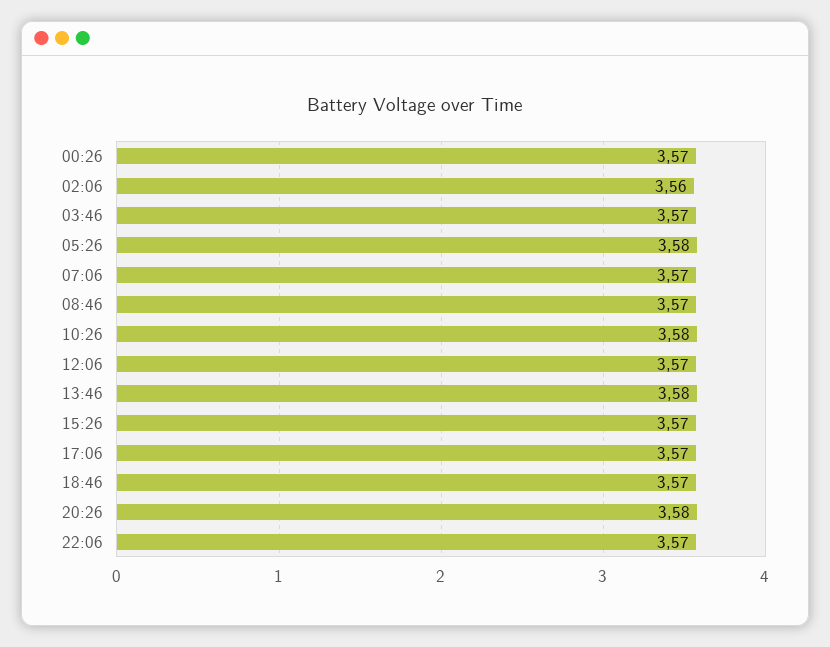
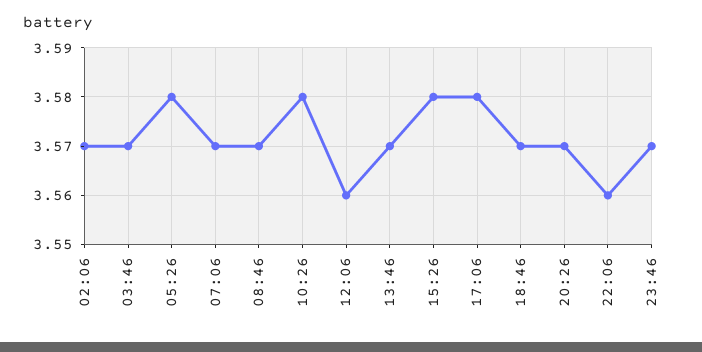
00:26: 3.57 -> none
02:06: 3.56 -> 3.57
12:06: 3.57 -> 3.56
13:46: 3.58 -> 3.57
15:26: 3.57 -> 3.58
17:06: 3.57 -> 3.58
20:26: 3.58 -> 3.57
22:06: 3.57 -> 3.56
23:46: none -> 3.57

